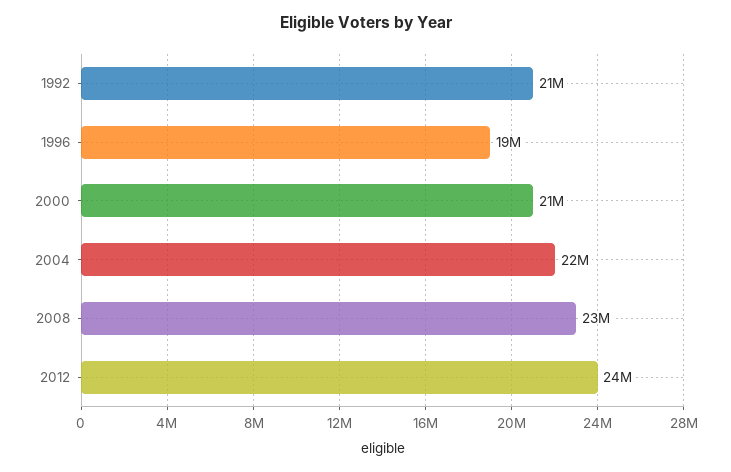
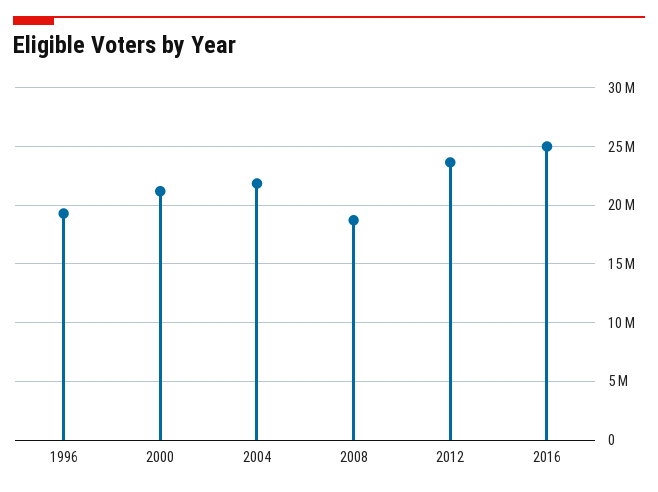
1992: 21000000 -> none
2008: 23000000 -> 19000000
2016: none -> 25000000

